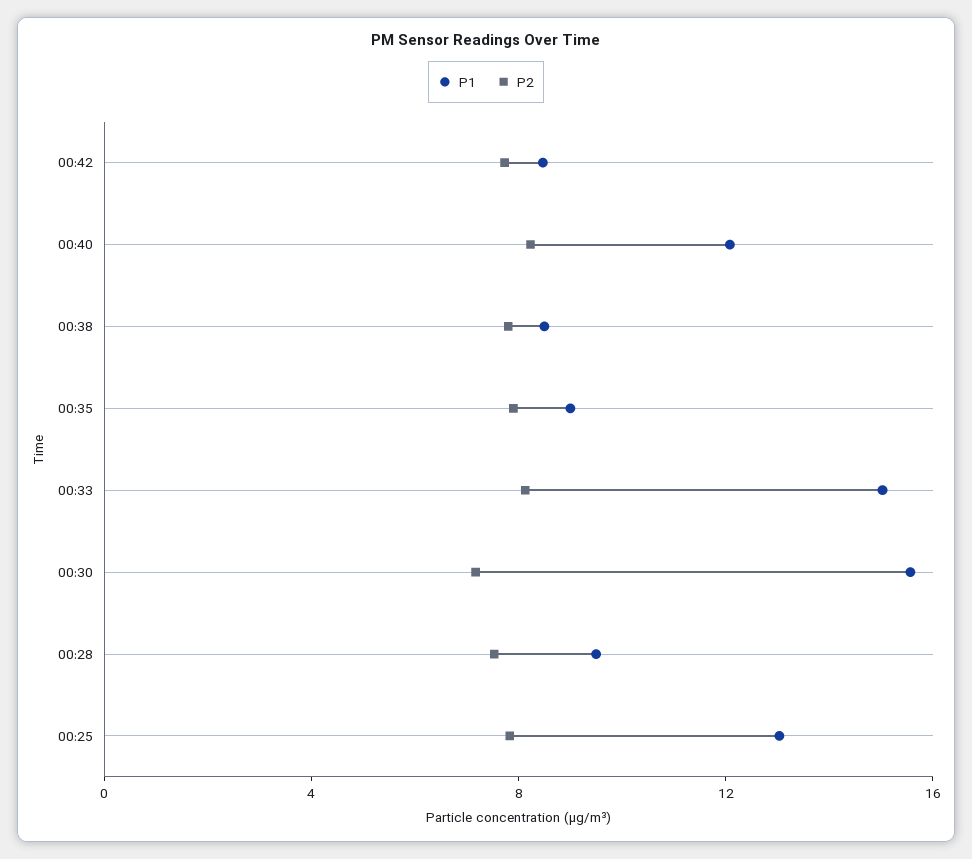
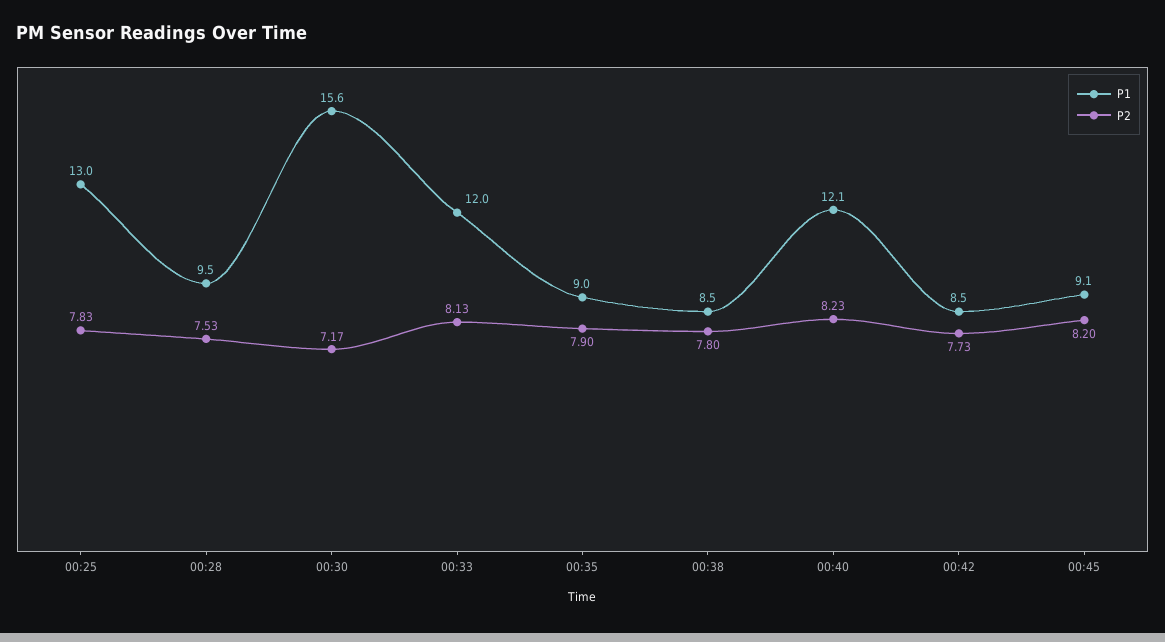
P1, 00:33: 15 -> 12
P1, 00:45: none -> 9.1
P2, 00:45: none -> 8.2

